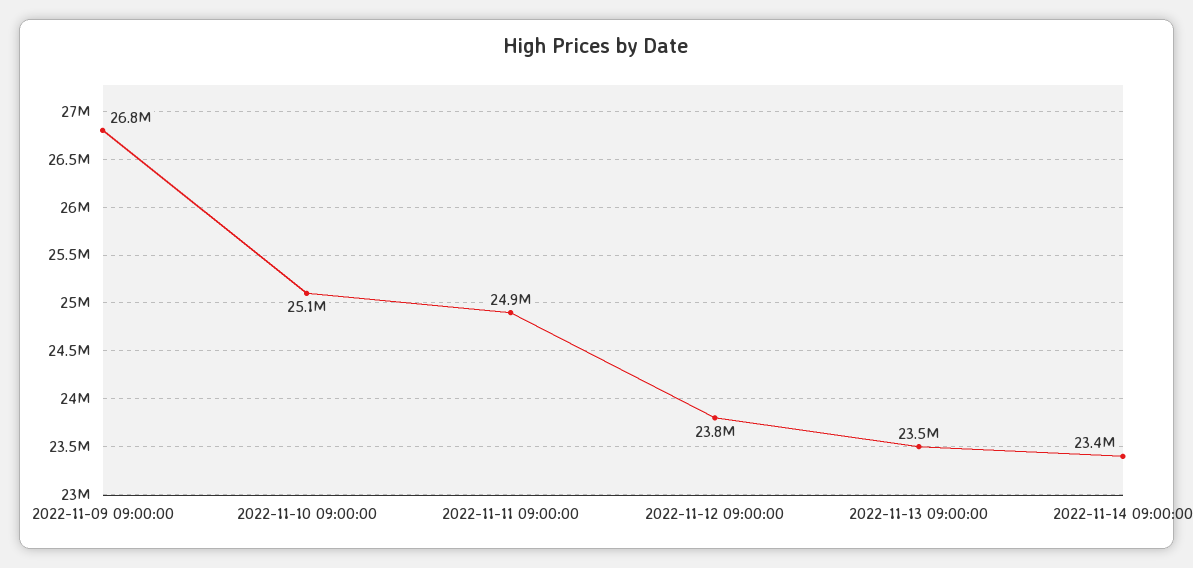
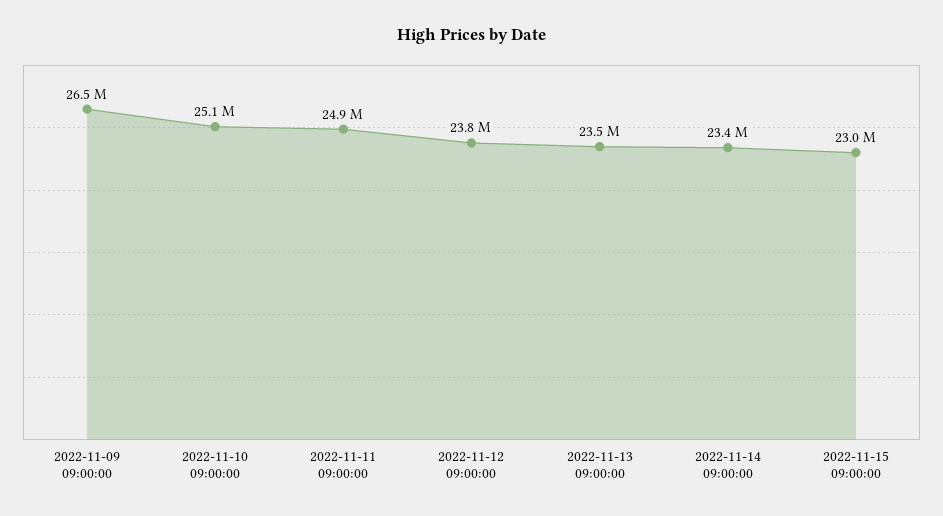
2022-11-09 09:00:00: 26800000 -> 26500000
2022-11-15 09:00:00: none -> 23000000

